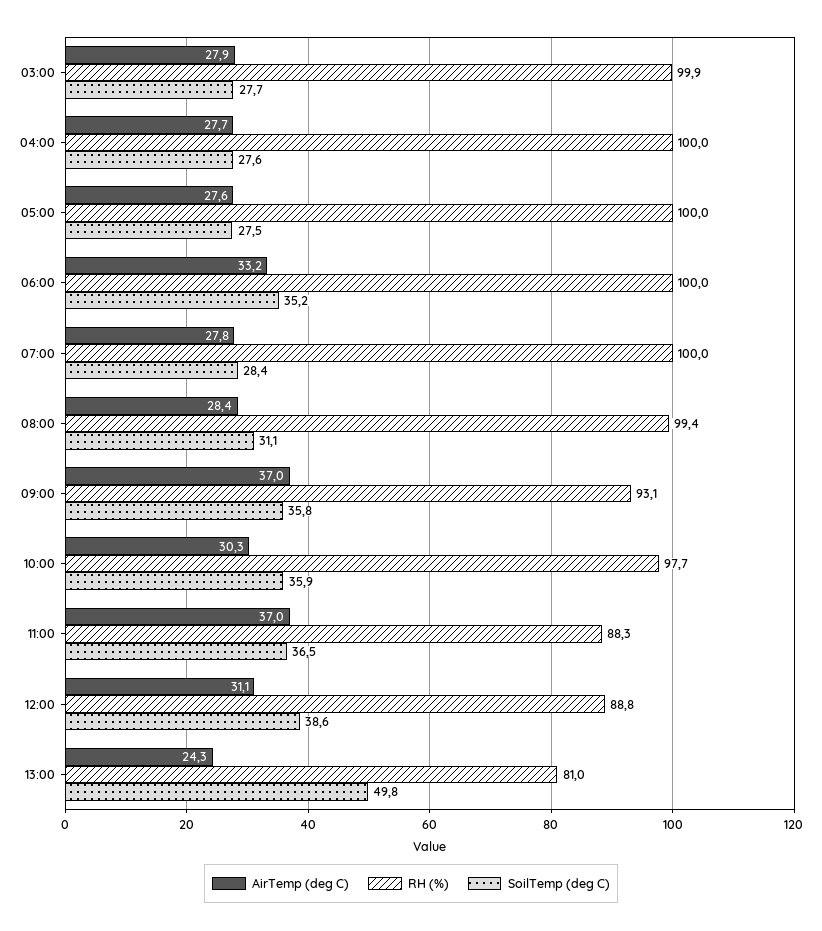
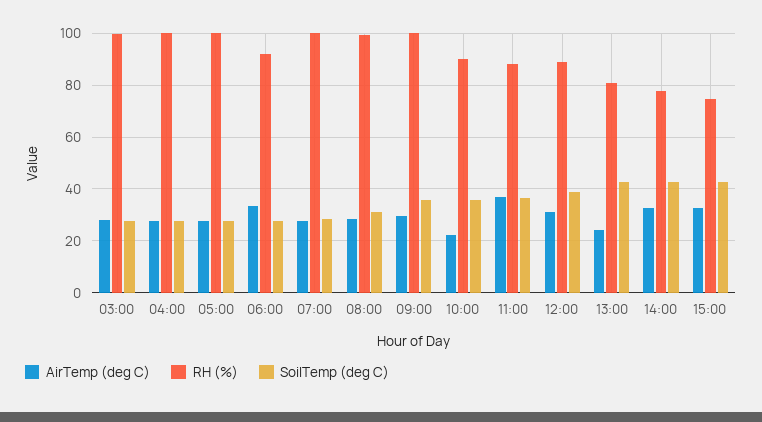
RH (%), 06:00: 100 -> 92.5
SoilTemp (deg C), 06:00: 35.2 -> 27.5
AirTemp (deg C), 09:00: 37 -> 30
RH (%), 09:00: 93.1 -> 100
AirTemp (deg C), 10:00: 30.3 -> 22.5
RH (%), 10:00: 97.7 -> 90
SoilTemp (deg C), 13:00: 49.8 -> 42.5
AirTemp (deg C), 14:00: none -> 32.5
RH (%), 14:00: none -> 77.5
SoilTemp (deg C), 14:00: none -> 42.5
AirTemp (deg C), 15:00: none -> 32.5
RH (%), 15:00: none -> 75
SoilTemp (deg C), 15:00: none -> 42.5

